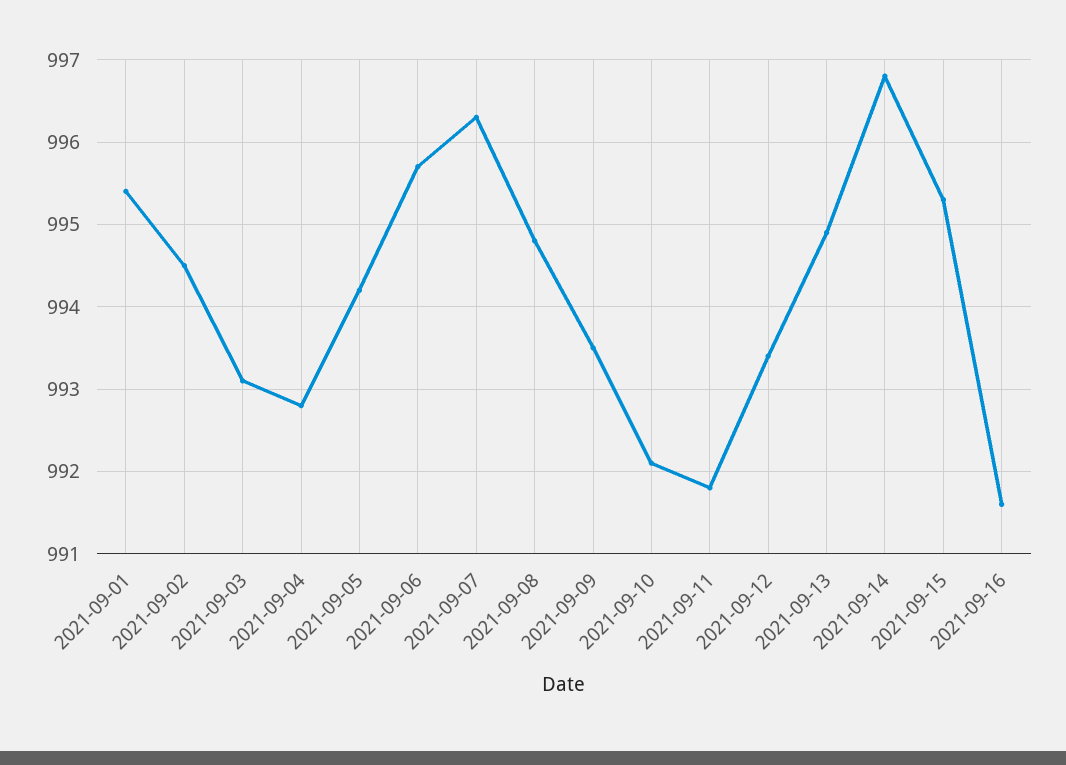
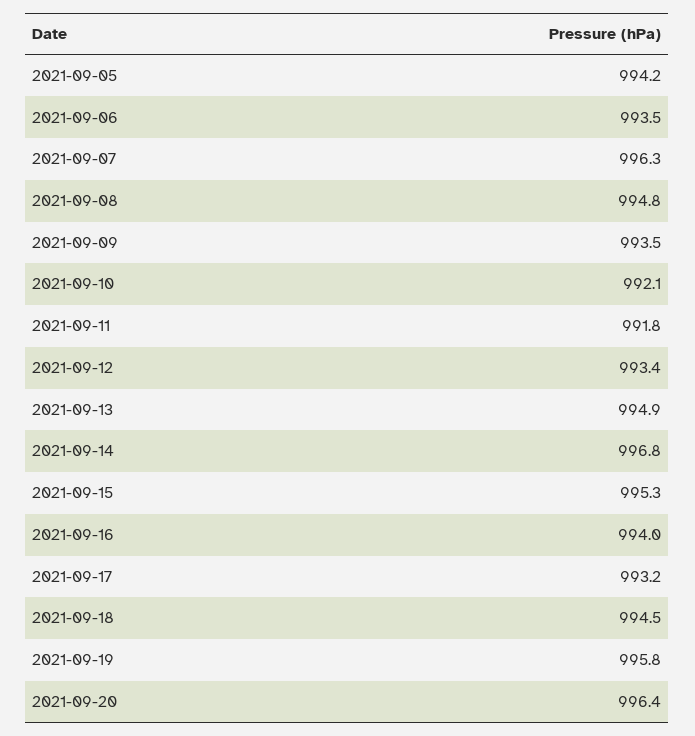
2021-09-01: 995.4 -> none
2021-09-02: 994.5 -> none
2021-09-03: 993.1 -> none
2021-09-04: 992.8 -> none
2021-09-06: 995.7 -> 993.5
2021-09-16: 991.6 -> 994
2021-09-17: none -> 993.2
2021-09-18: none -> 994.5
2021-09-19: none -> 995.8
2021-09-20: none -> 996.4

